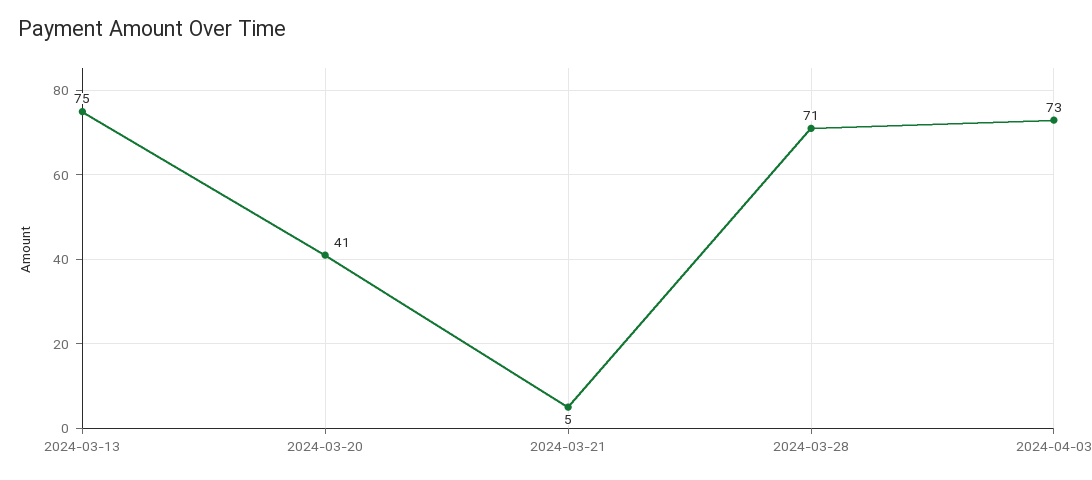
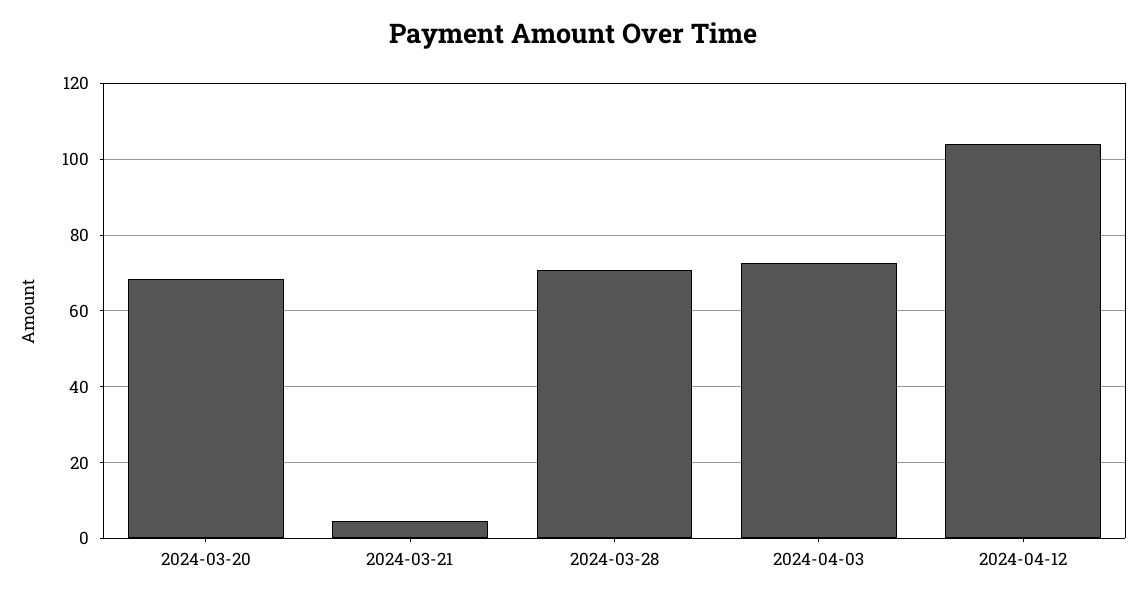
2024-03-13: 75 -> none
2024-03-20: 41 -> 68
2024-04-12: none -> 104

